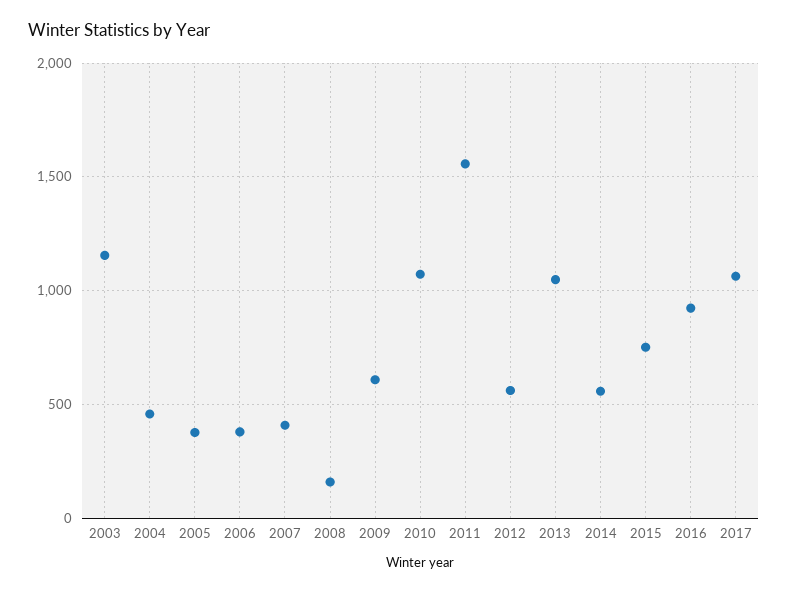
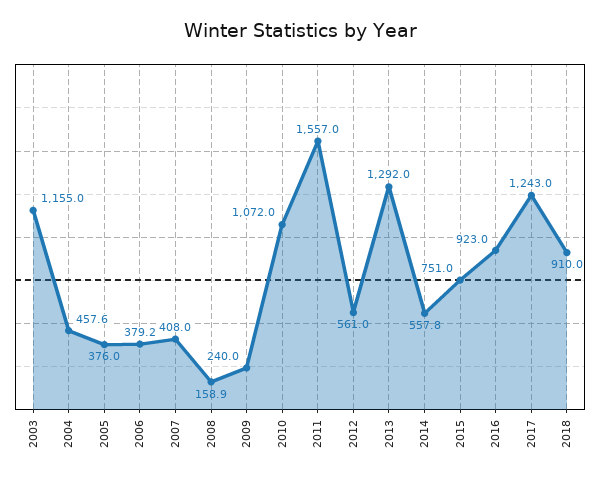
2009: 600 -> 240
2013: 1050 -> 1292
2017: 1050 -> 1243
2018: none -> 910

